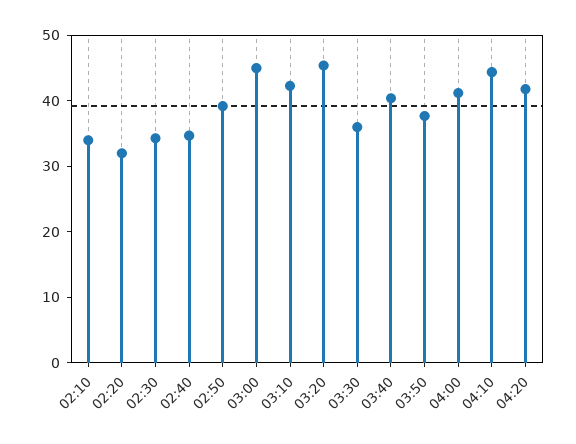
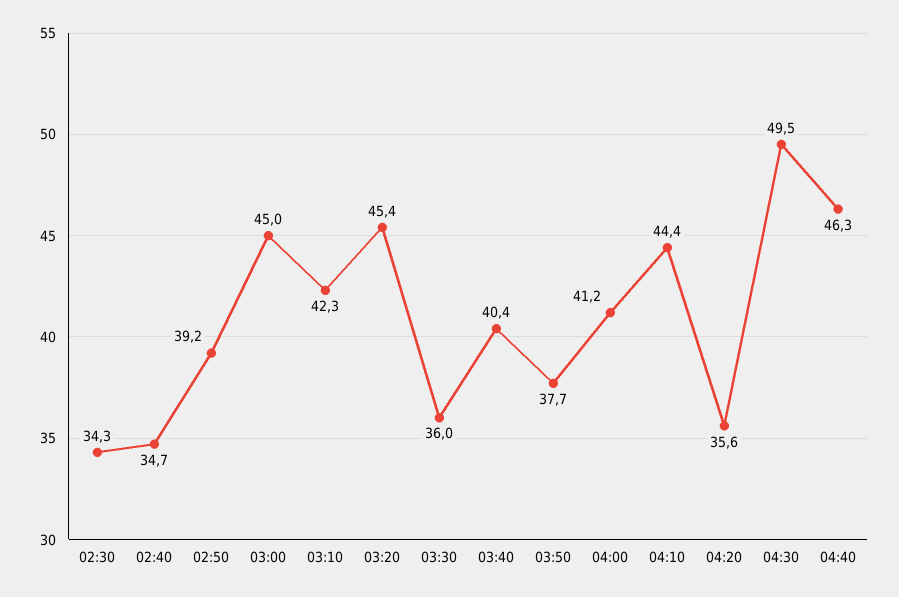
02:10: 34 -> none
02:20: 32 -> none
04:20: 42 -> 35.6
04:30: none -> 49.5
04:40: none -> 46.3

